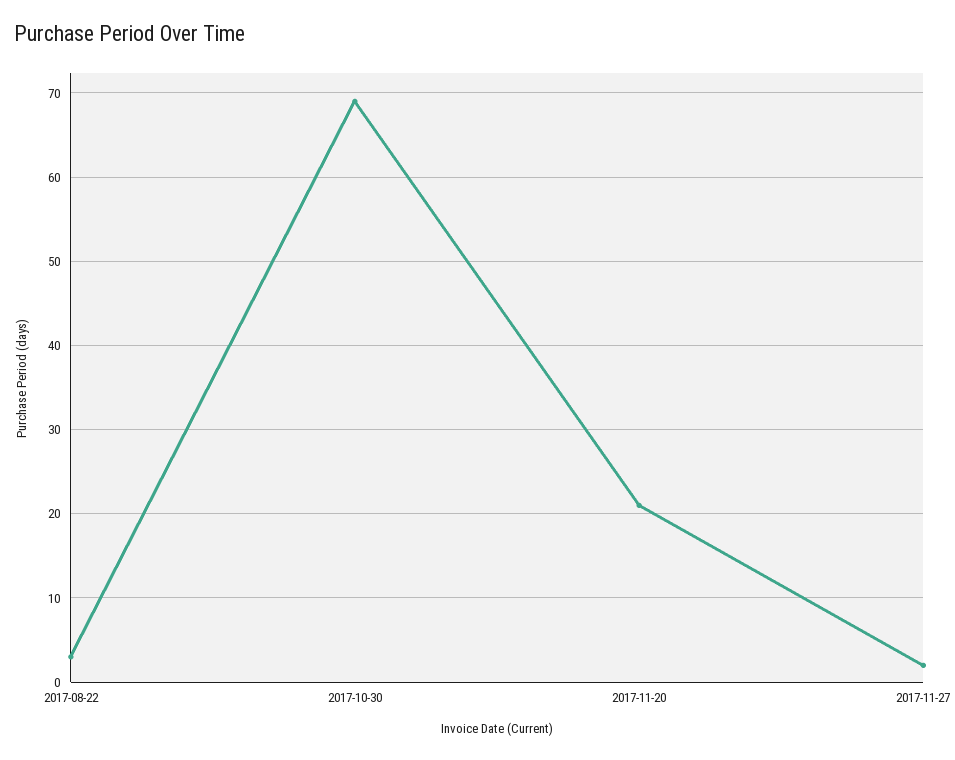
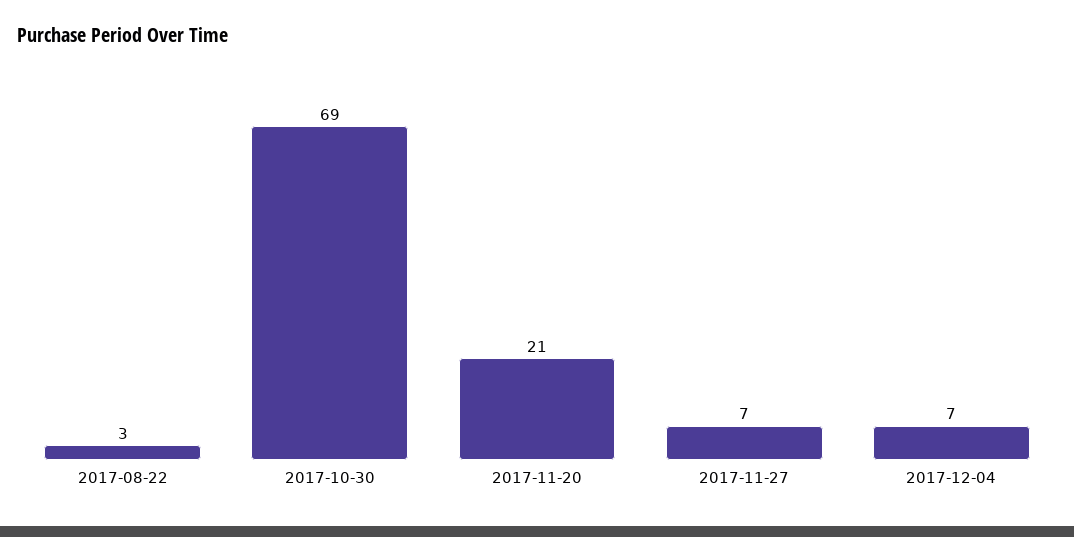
2017-11-27: 2 -> 7
2017-12-04: none -> 7

